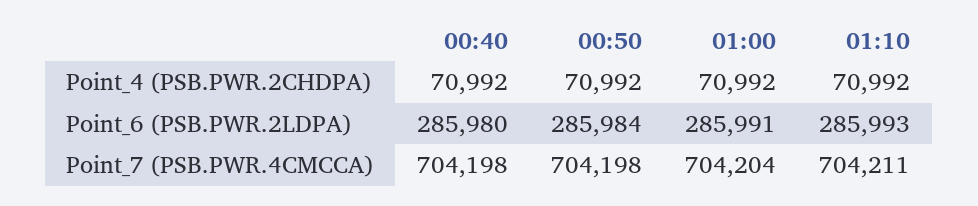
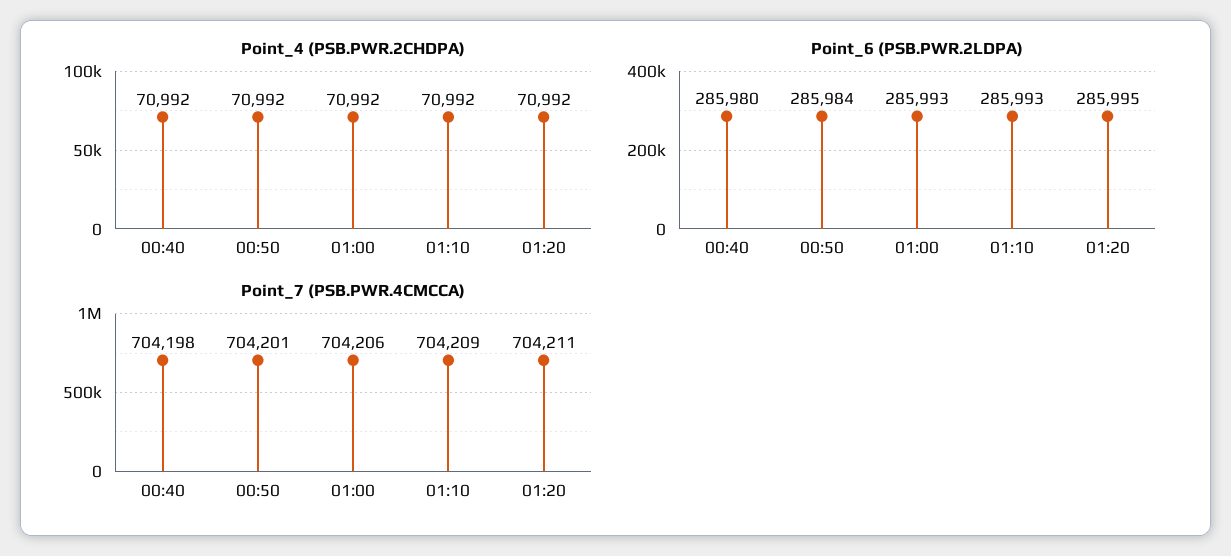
Point_6 (PSB.PWR.2LDPA), 01:00: 285991 -> 285993
Point_7 (PSB.PWR.4CMCCA), 00:50: 704198 -> 704201
Point_7 (PSB.PWR.4CMCCA), 01:00: 704204 -> 704206
Point_7 (PSB.PWR.4CMCCA), 01:10: 704211 -> 704209
Point_4 (PSB.PWR.2CHDPA), 01:20: none -> 70992
Point_6 (PSB.PWR.2LDPA), 01:20: none -> 285995
Point_7 (PSB.PWR.4CMCCA), 01:20: none -> 704211

